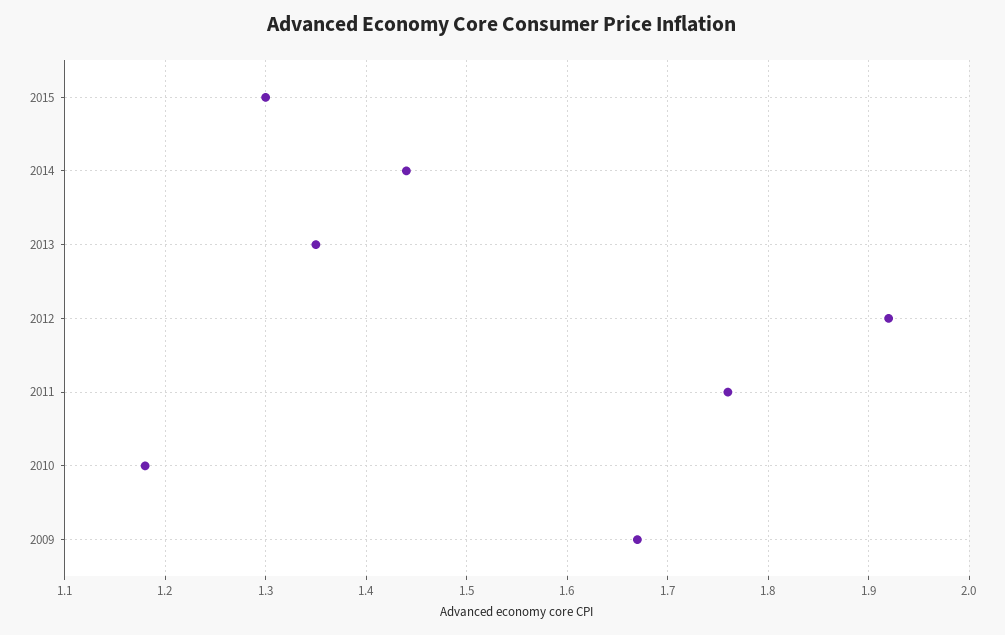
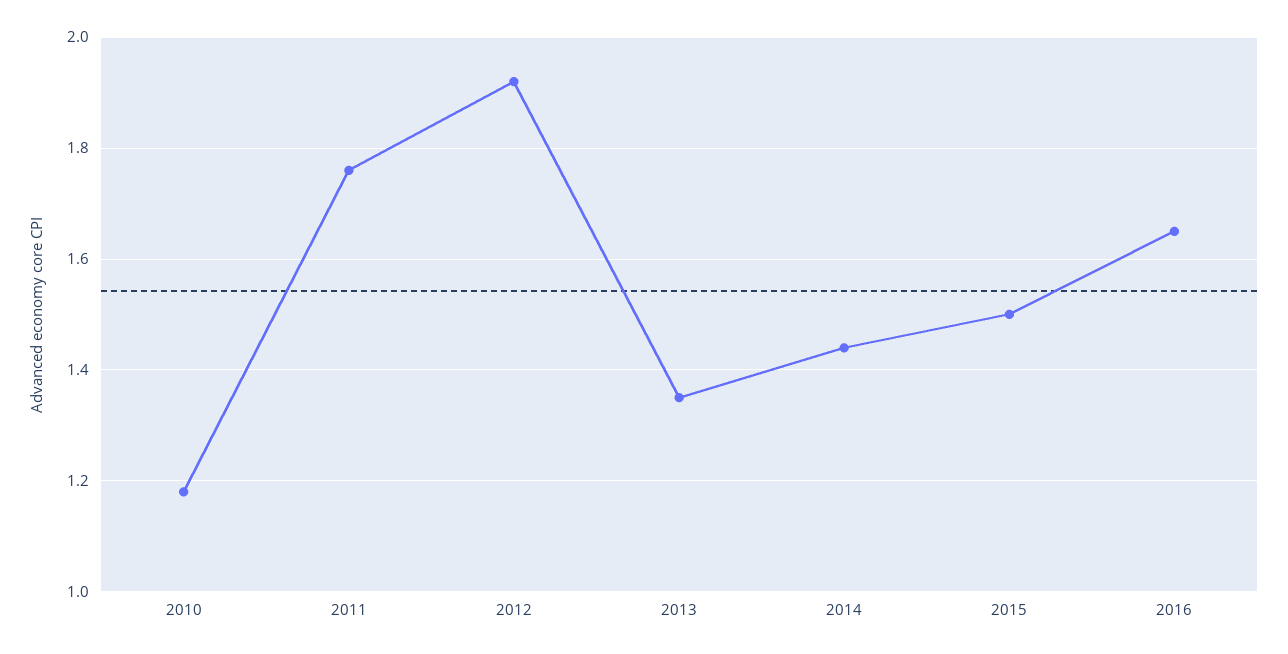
2015: 1.3 -> 1.5
2009: 1.67 -> none
2016: none -> 1.65

